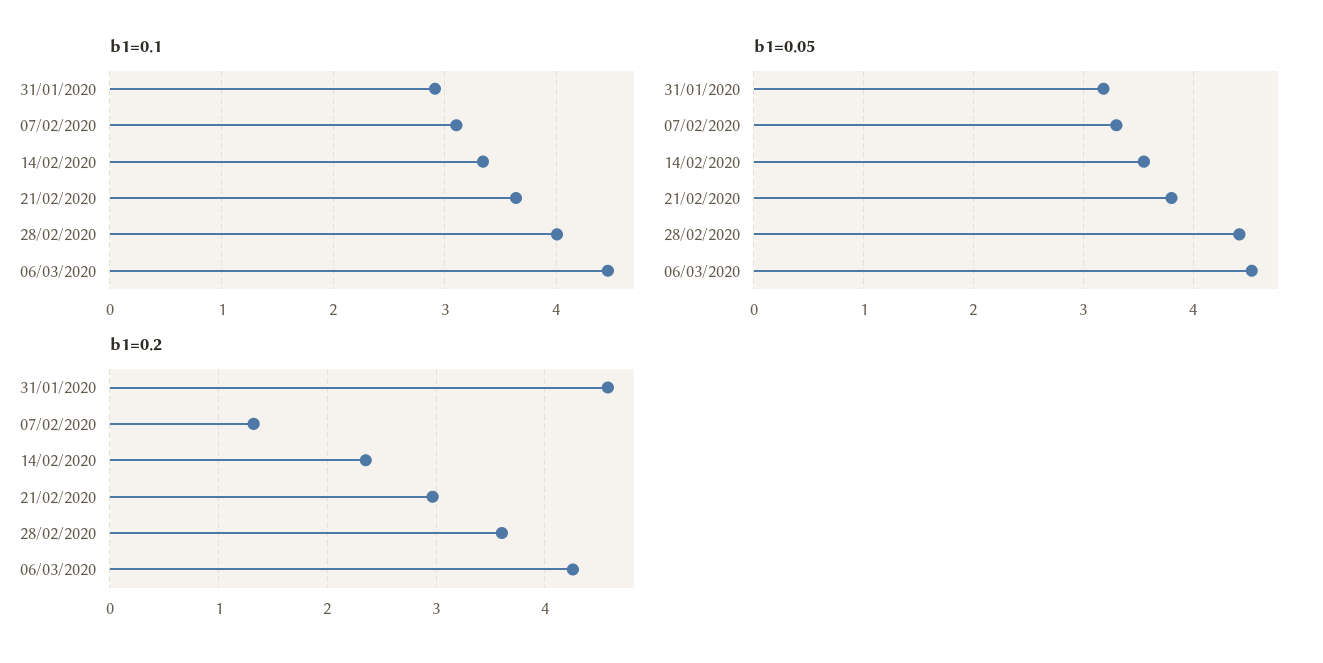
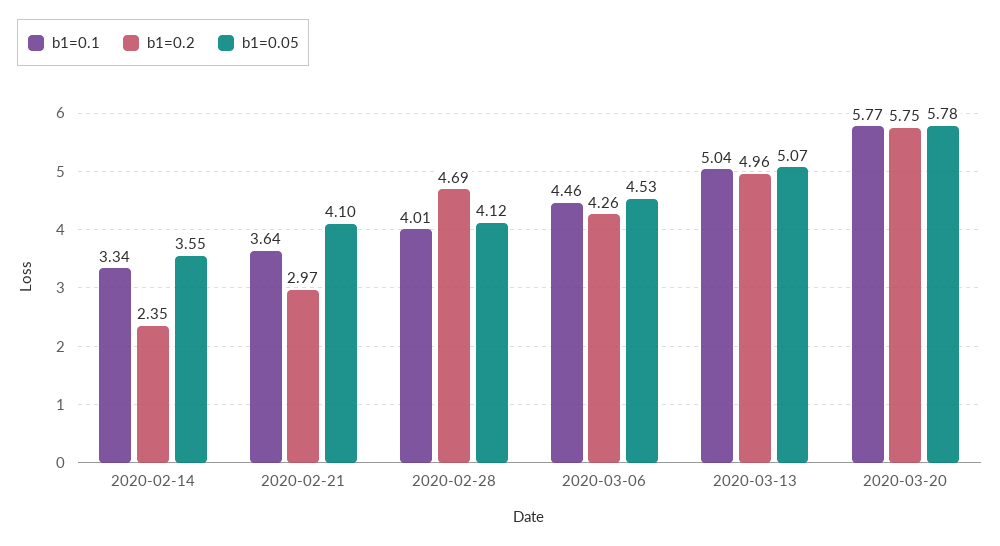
b1=0.1, 31/01/2020: 2.9 -> none
b1=0.1, 07/02/2020: 3.1 -> none
b1=0.05, 31/01/2020: 3.2 -> none
b1=0.05, 07/02/2020: 3.3 -> none
b1=0.05, 21/02/2020: 3.8 -> 4.1
b1=0.05, 28/02/2020: 4.4 -> 4.12
b1=0.2, 31/01/2020: 4.6 -> none
b1=0.2, 07/02/2020: 1.3 -> none
b1=0.2, 28/02/2020: 3.6 -> 4.69
b1=0.1, 2020-03-13: none -> 5.04
b1=0.2, 2020-03-13: none -> 4.96
b1=0.05, 2020-03-13: none -> 5.07
b1=0.1, 2020-03-20: none -> 5.77
b1=0.2, 2020-03-20: none -> 5.75
b1=0.05, 2020-03-20: none -> 5.78

